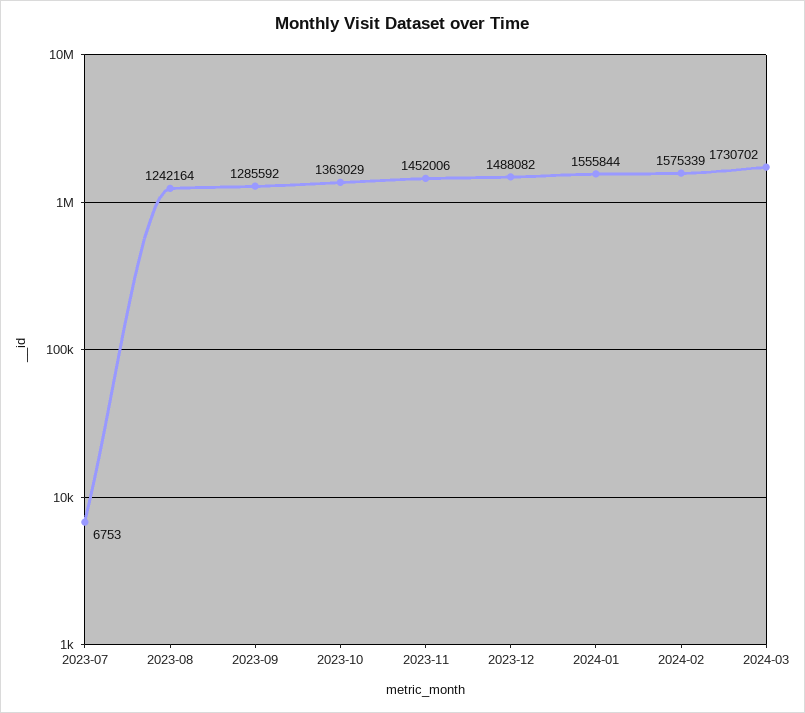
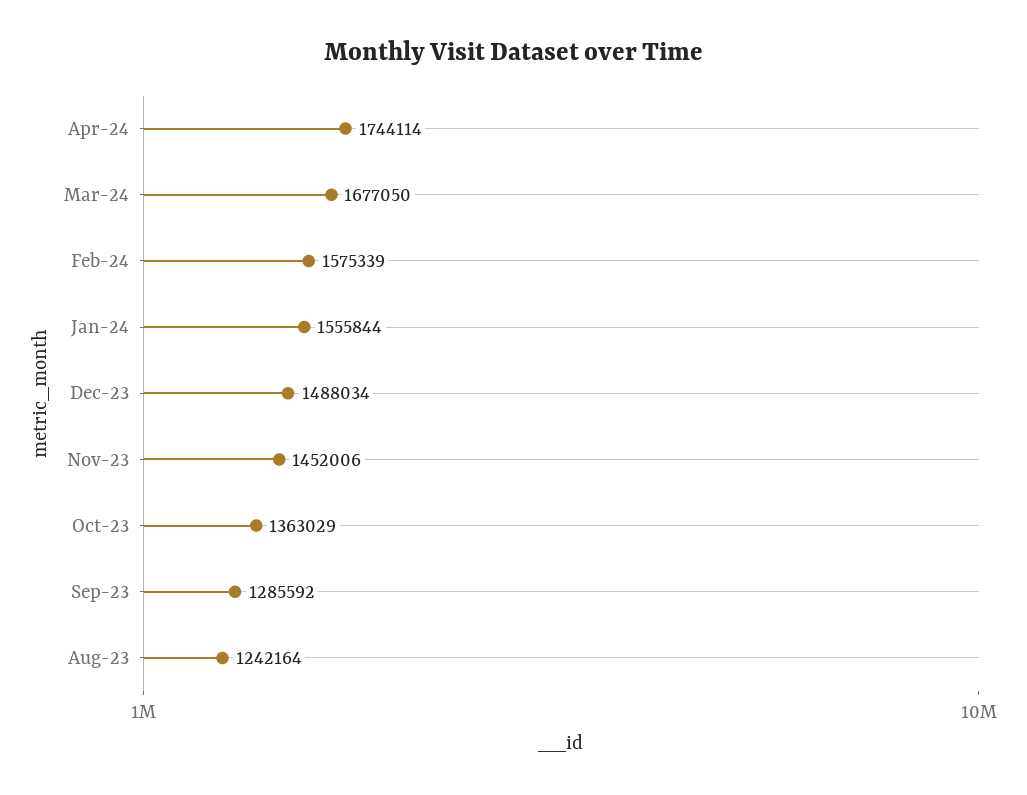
2023-07: 6753 -> none
2023-12: 1488082 -> 1488034
2024-03: 1730702 -> 1677050
Apr-24: none -> 1744114

